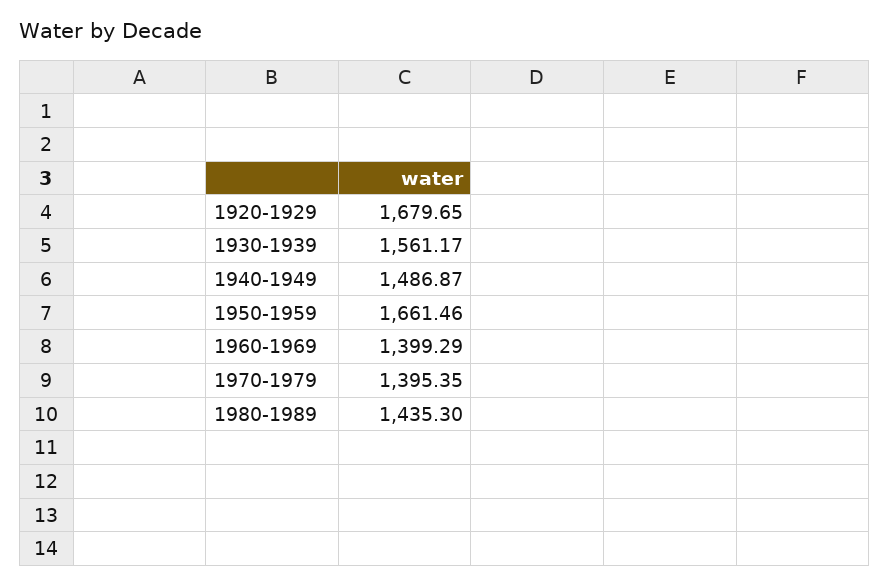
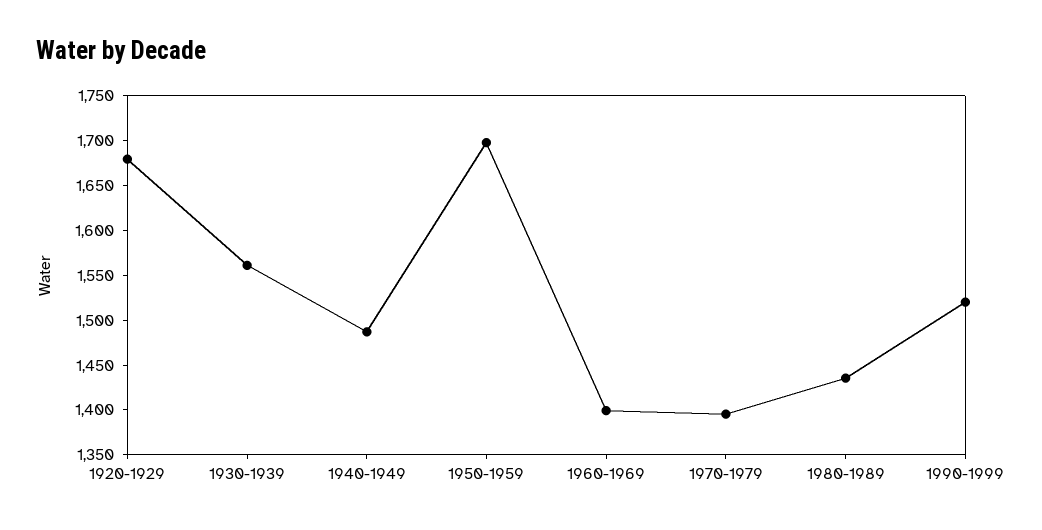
1950-1959: 1661.46 -> 1700
1990-1999: none -> 1520

